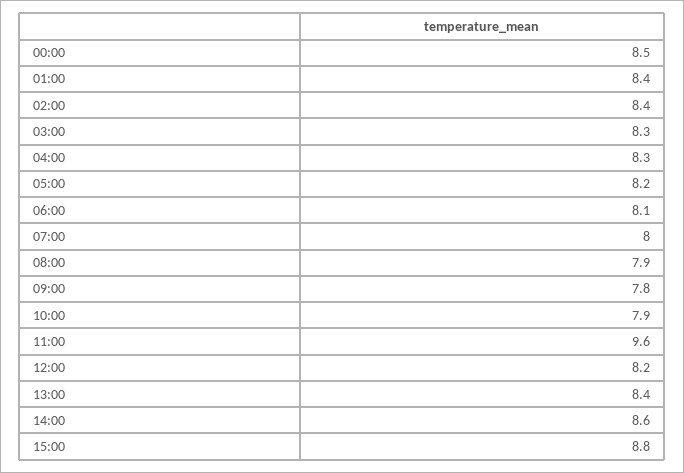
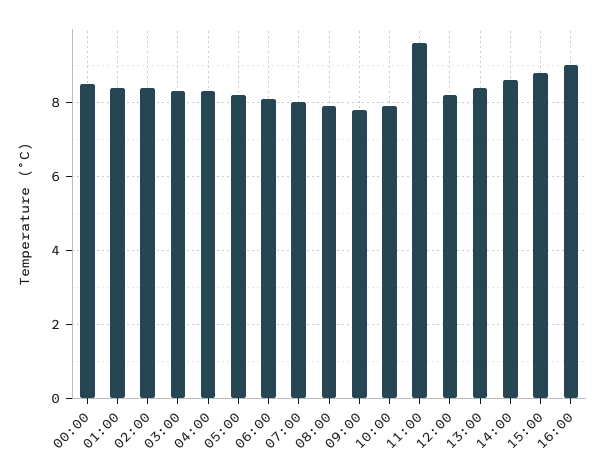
16:00: none -> 9

